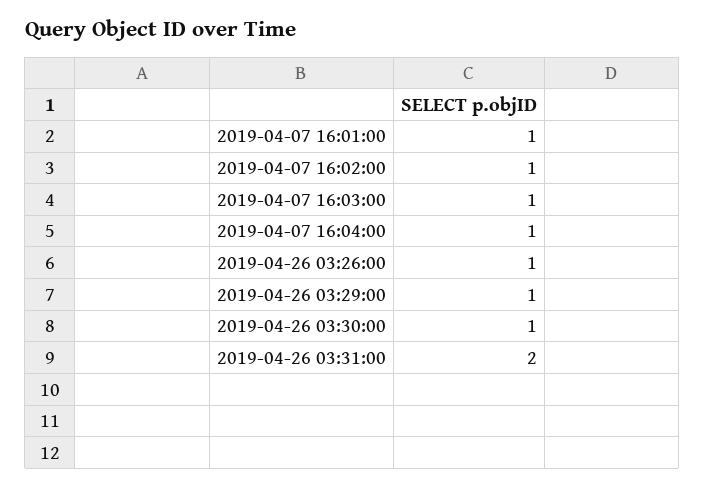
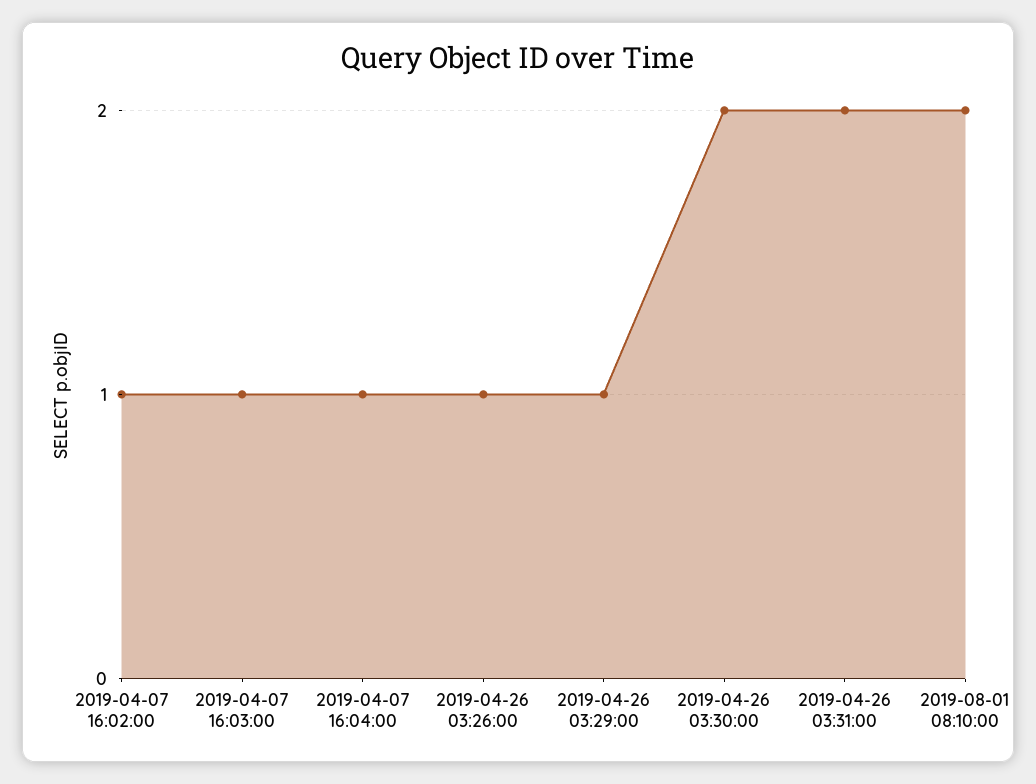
2019-04-07 16:01:00: 1 -> none
2019-04-26 03:30:00: 1 -> 2
2019-08-01 08:10:00: none -> 2

